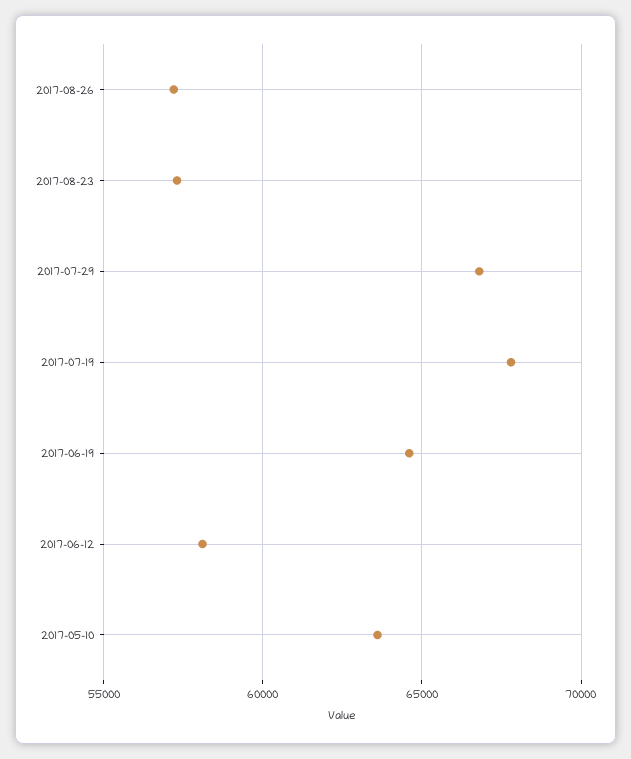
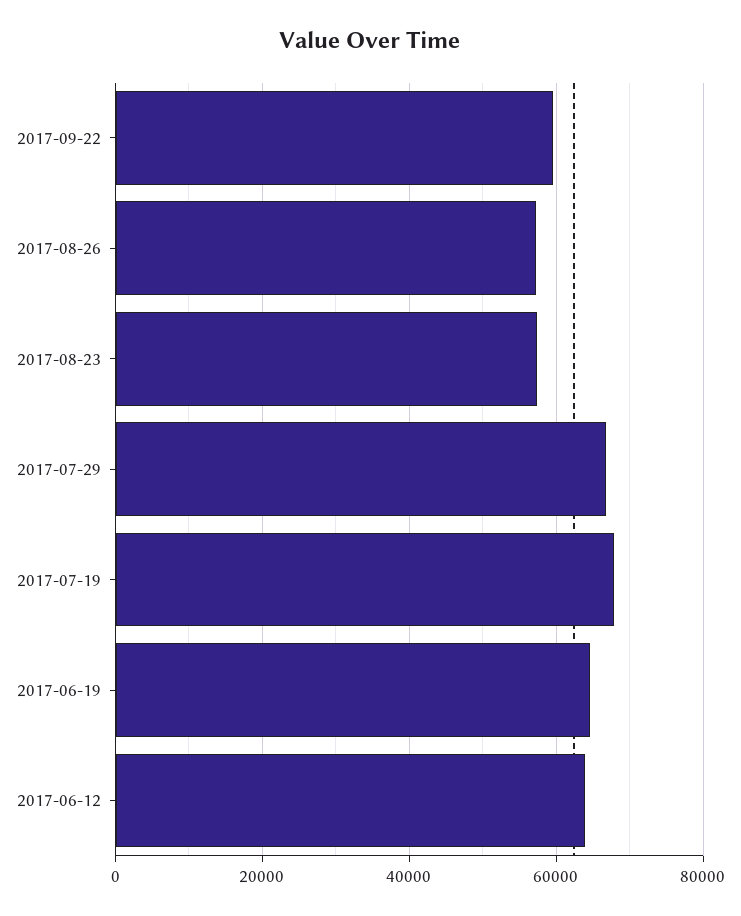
2017-06-12: 58000 -> 64000
2017-05-10: 63500 -> none
2017-09-22: none -> 60000

